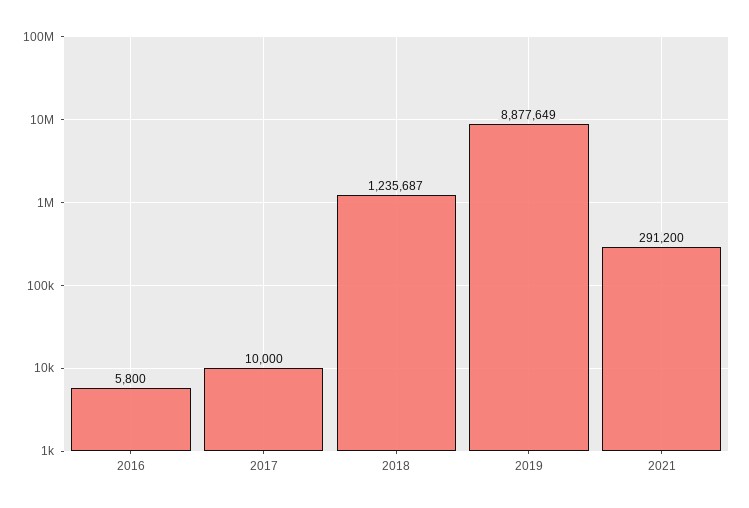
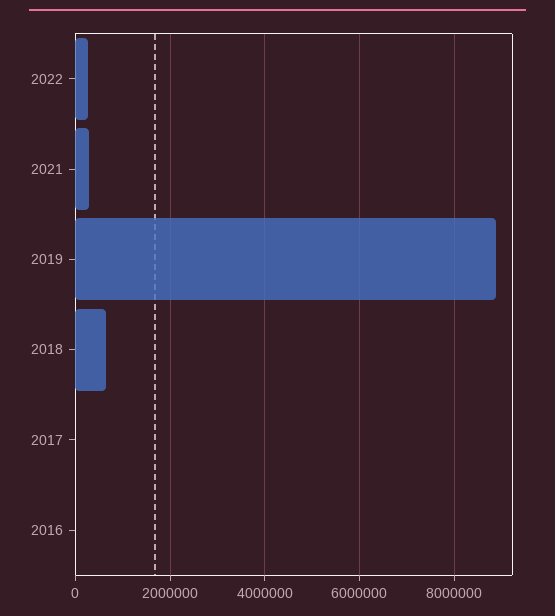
2018: 1235687 -> 600000
2022: none -> 200000

